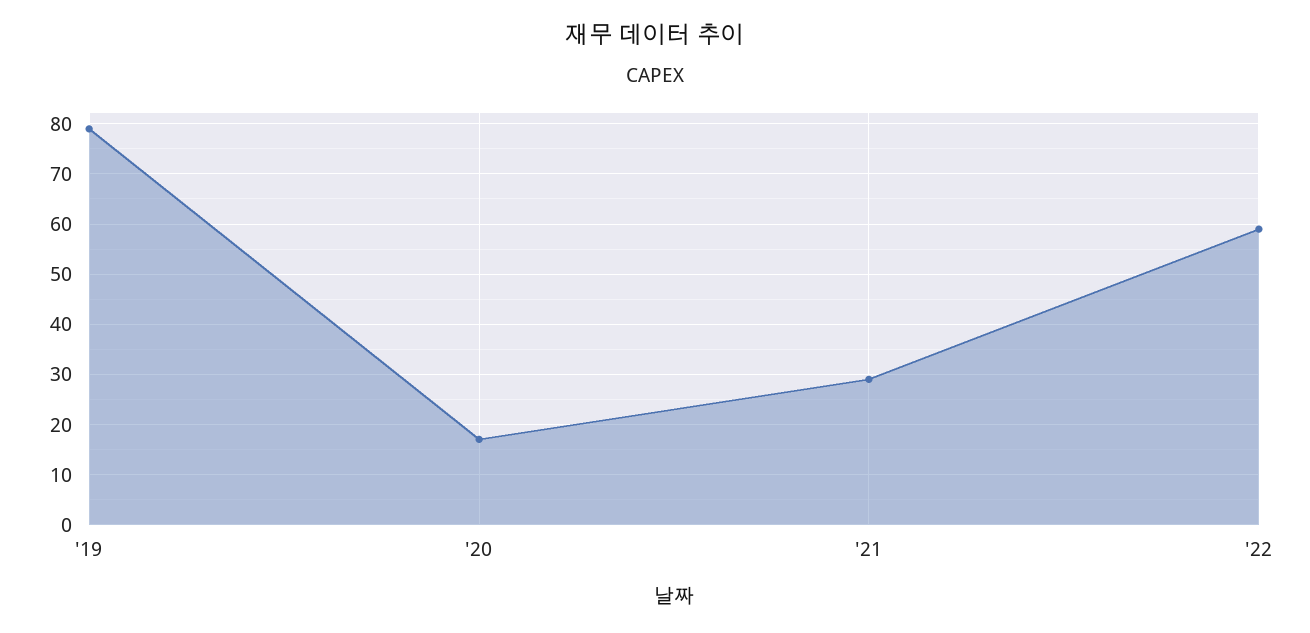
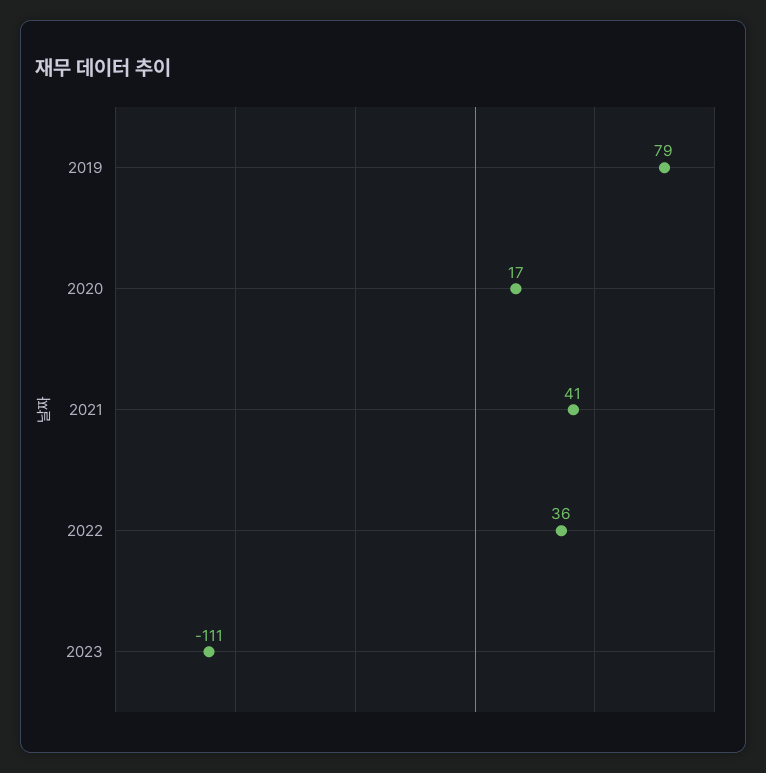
'21: 30 -> 41
'22: 60 -> 36
2023: none -> -111

